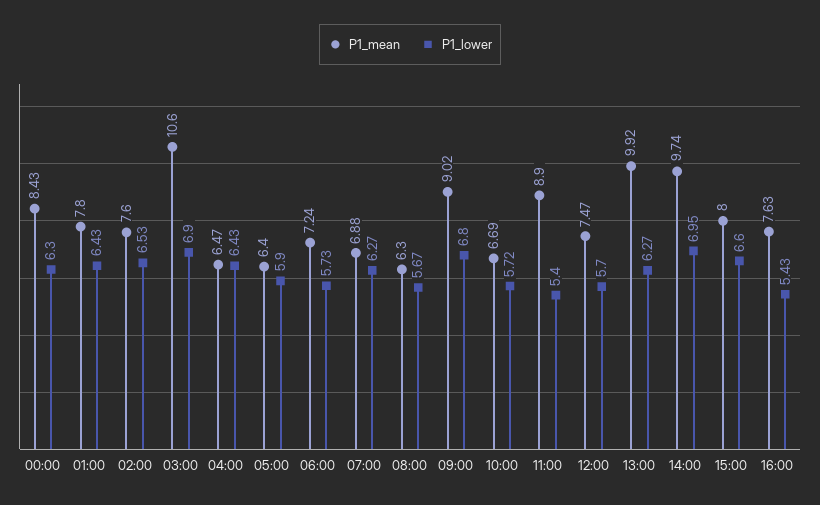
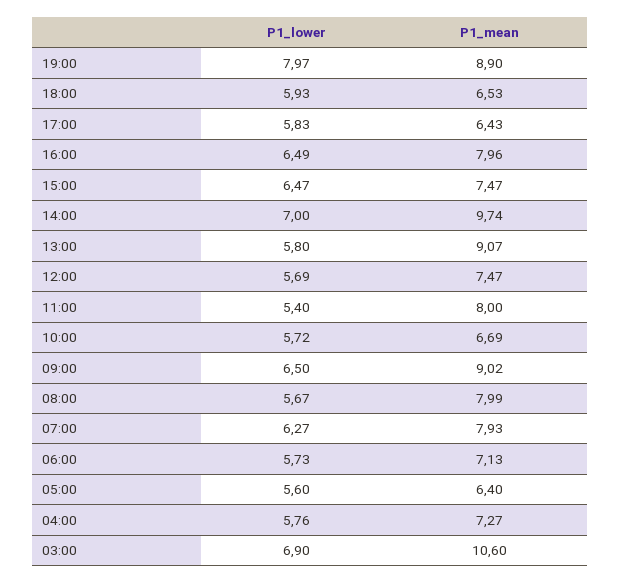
P1_mean, 00:00: 8.43 -> none
P1_lower, 00:00: 6.3 -> none
P1_mean, 01:00: 7.8 -> none
P1_lower, 01:00: 6.43 -> none
P1_mean, 02:00: 7.6 -> none
P1_lower, 02:00: 6.53 -> none
P1_mean, 04:00: 6.47 -> 7.27
P1_lower, 04:00: 6.43 -> 5.76
P1_lower, 05:00: 5.9 -> 5.6
P1_mean, 06:00: 7.24 -> 7.13
P1_mean, 07:00: 6.88 -> 7.93
P1_mean, 08:00: 6.3 -> 7.99
P1_lower, 09:00: 6.8 -> 6.5
P1_mean, 11:00: 8.9 -> 8
P1_lower, 12:00: 5.7 -> 5.69
P1_mean, 13:00: 9.92 -> 9.07
P1_lower, 13:00: 6.27 -> 5.8
P1_lower, 14:00: 6.95 -> 7
P1_mean, 15:00: 8 -> 7.47
P1_lower, 15:00: 6.6 -> 6.47
P1_mean, 16:00: 7.63 -> 7.96
P1_lower, 16:00: 5.43 -> 6.49
P1_lower, 19:00: none -> 7.97
P1_mean, 19:00: none -> 8.9
P1_lower, 18:00: none -> 5.93
P1_mean, 18:00: none -> 6.53
P1_lower, 17:00: none -> 5.83
P1_mean, 17:00: none -> 6.43

